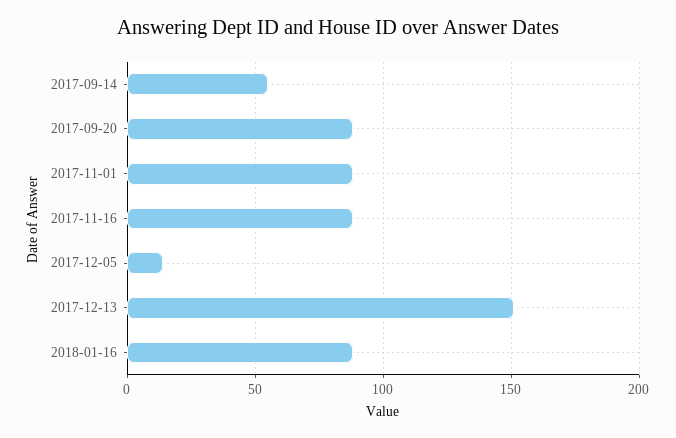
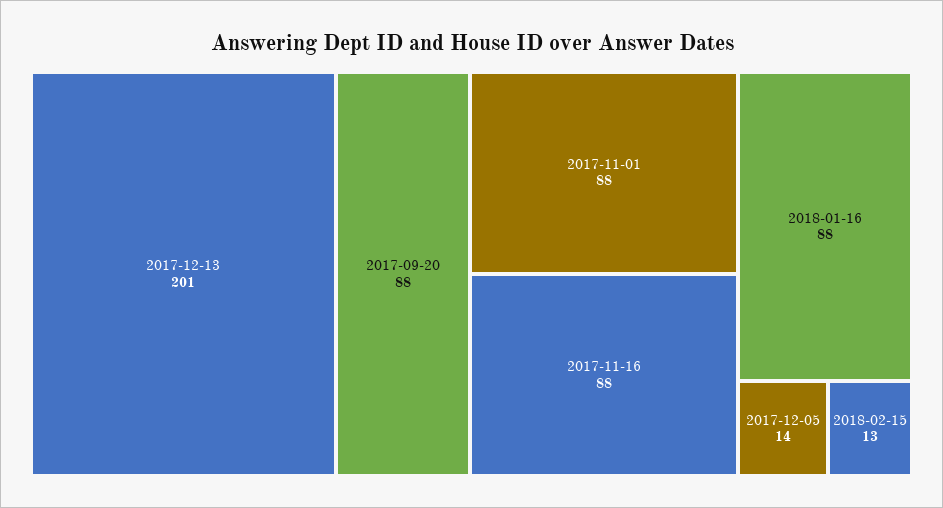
2017-09-14: 55 -> none
2017-12-13: 150 -> 201
2018-02-15: none -> 13

